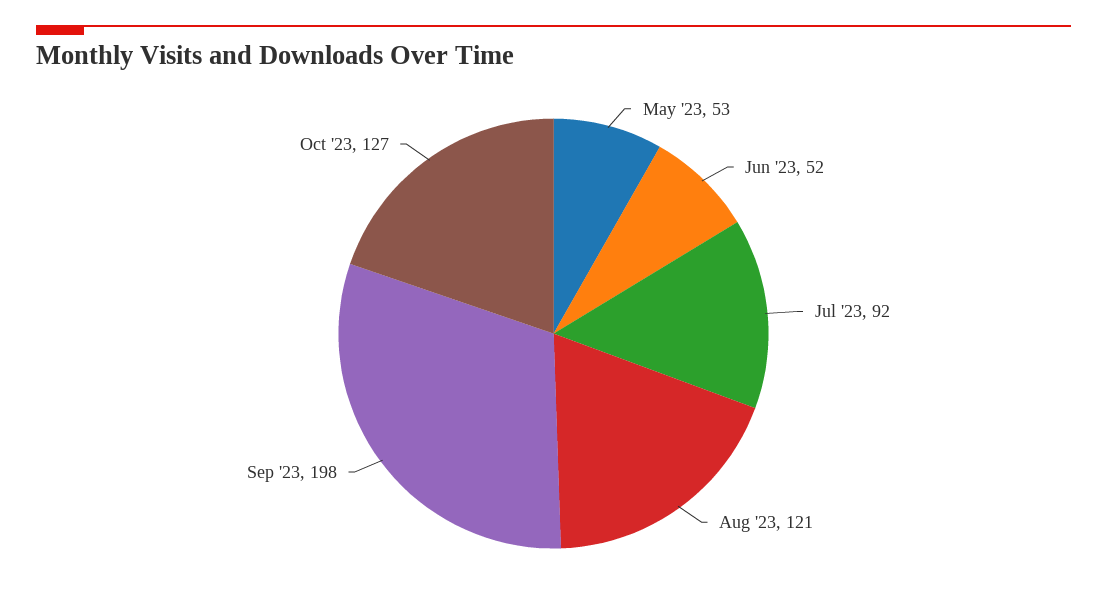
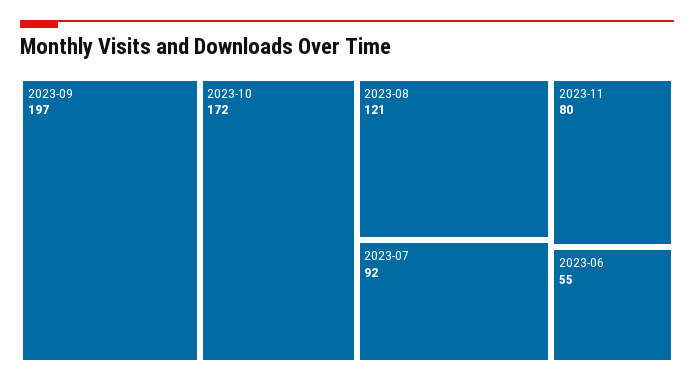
May '23: 53 -> none
Jun '23: 52 -> 55
Sep '23: 198 -> 197
Oct '23: 127 -> 172
2023-11: none -> 80

